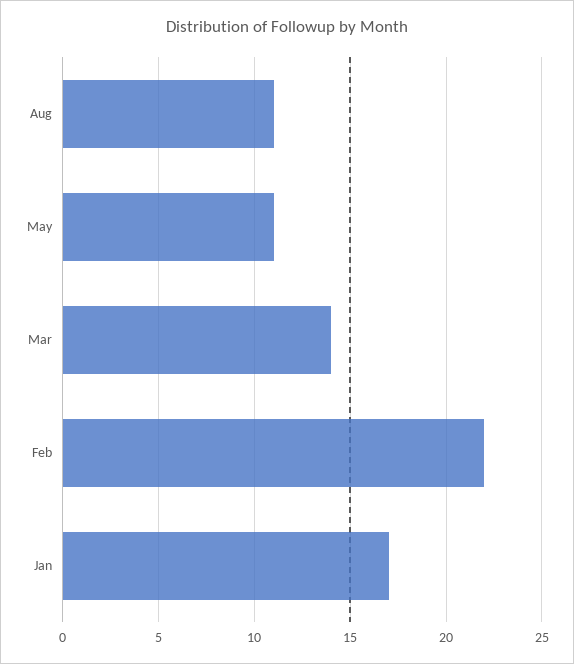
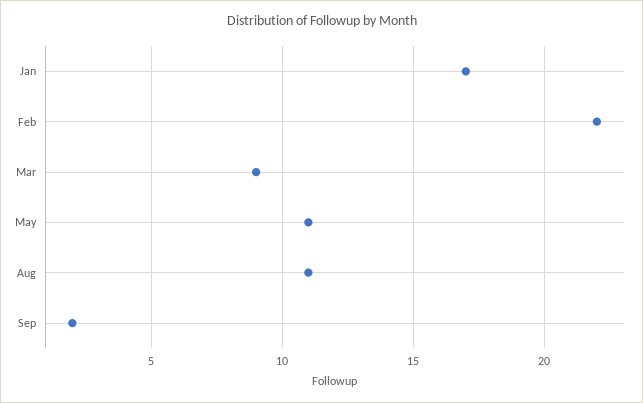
Mar: 14 -> 9
Sep: none -> 2

